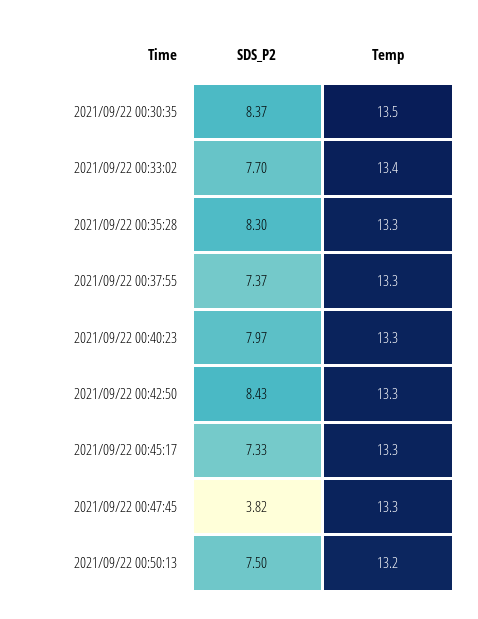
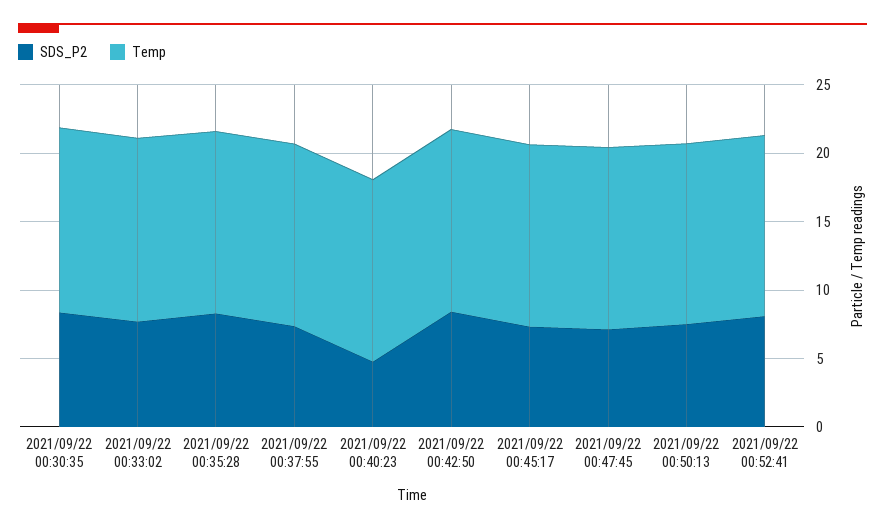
SDS_P2, 2021/09/22 00:40:23: 7.97 -> 5
SDS_P2, 2021/09/22 00:47:45: 3.82 -> 7
SDS_P2, 2021/09/22 00:52:41: none -> 8
Temp, 2021/09/22 00:52:41: none -> 13

